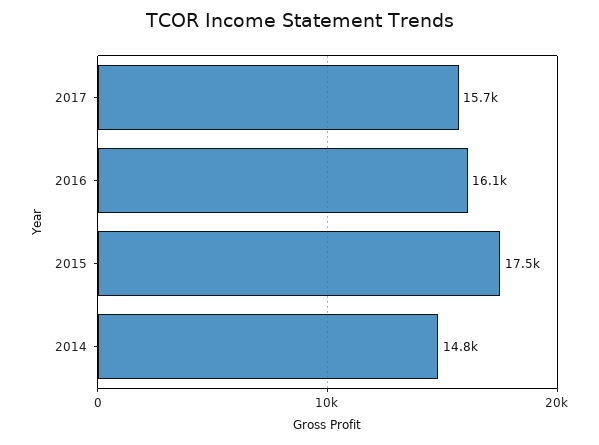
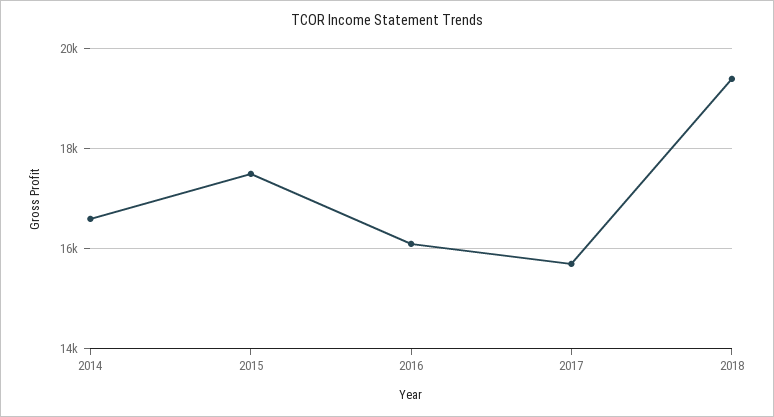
2014: 14800 -> 16600
2018: none -> 19400

